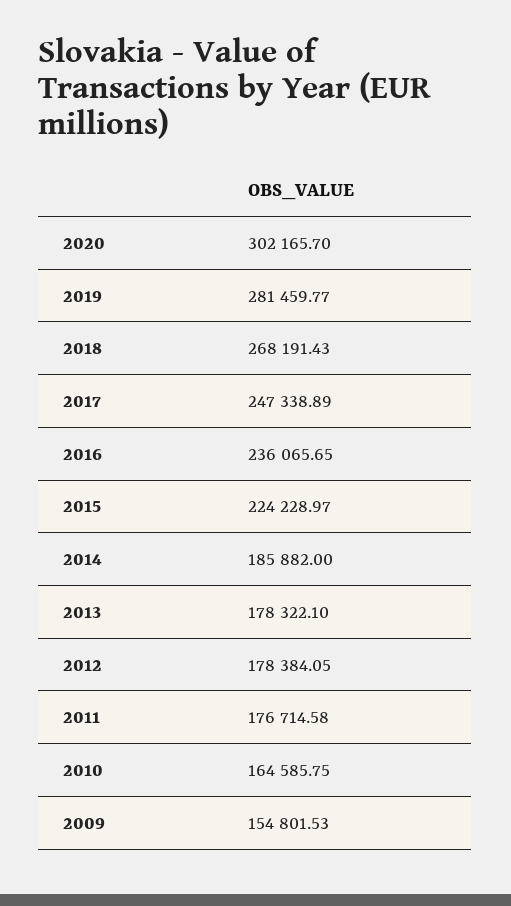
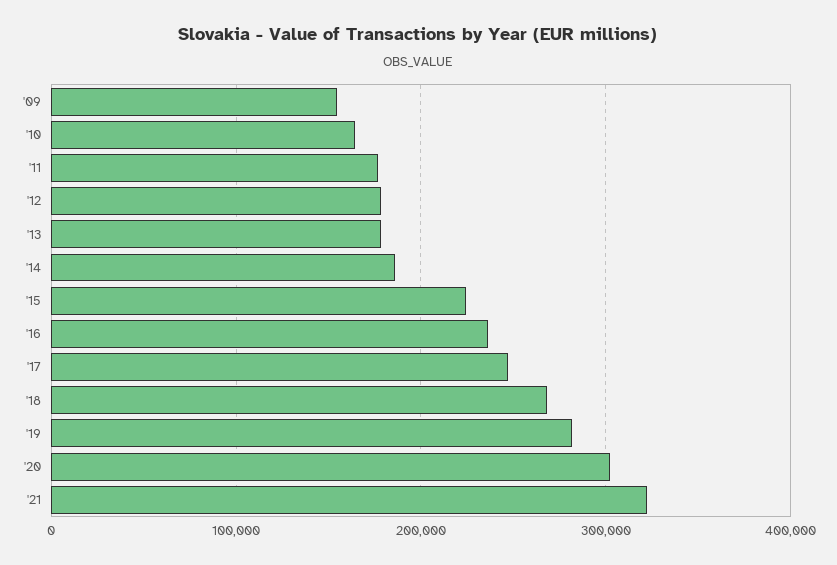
'21: none -> 320000

